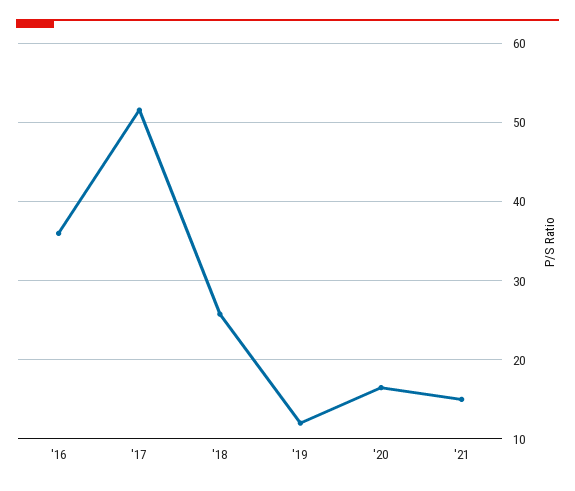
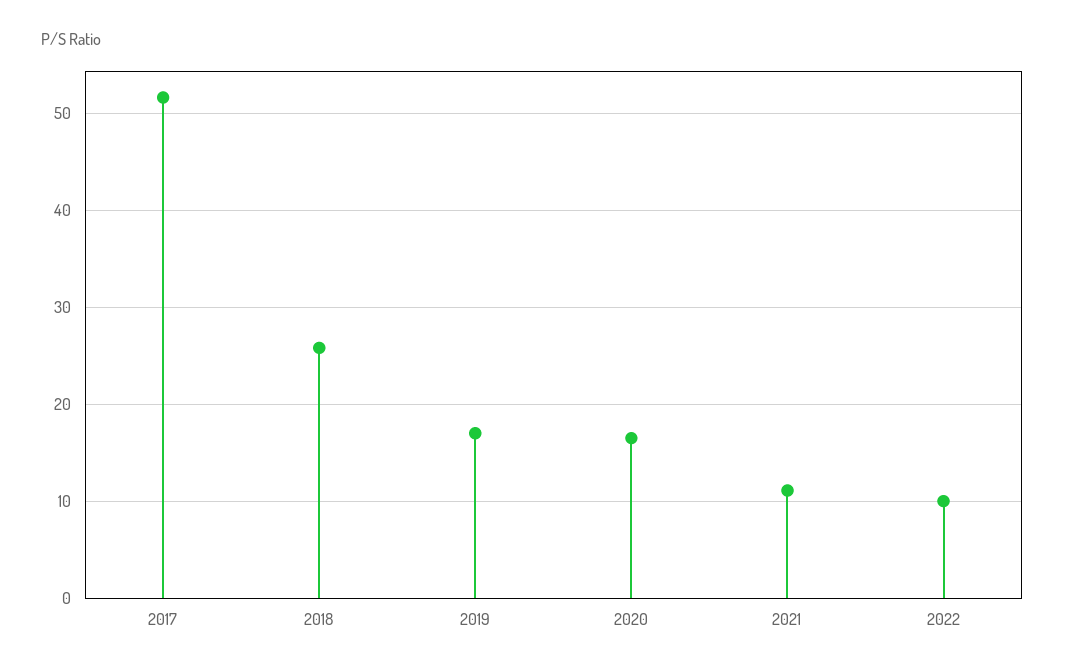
'16: 36 -> none
'19: 12 -> 17
'21: 15 -> 11
2022: none -> 10

